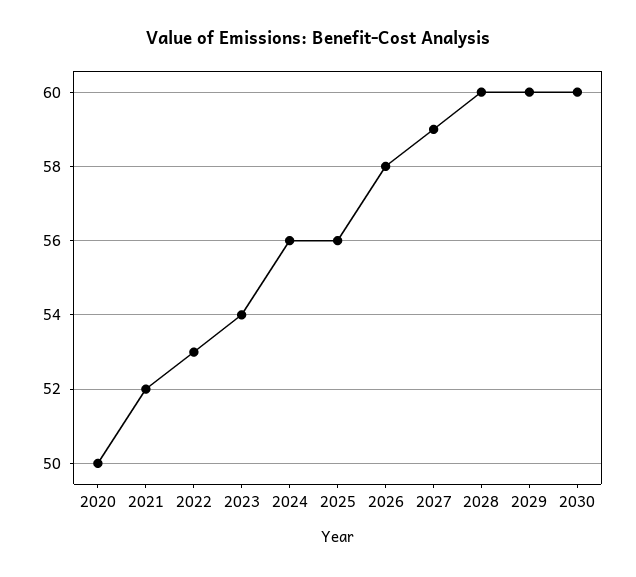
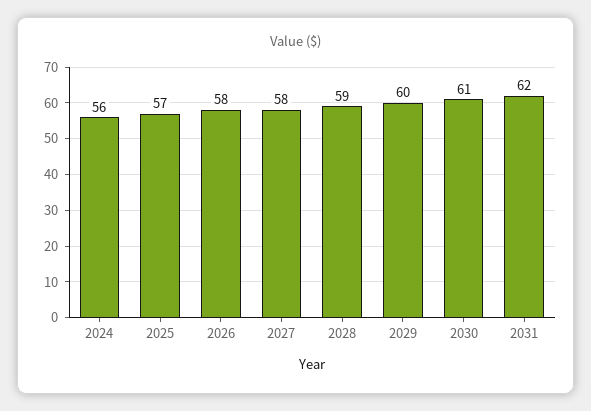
2020: 50 -> none
2021: 52 -> none
2022: 53 -> none
2023: 54 -> none
2025: 56 -> 57
2027: 59 -> 58
2028: 60 -> 59
2030: 60 -> 61
2031: none -> 62

